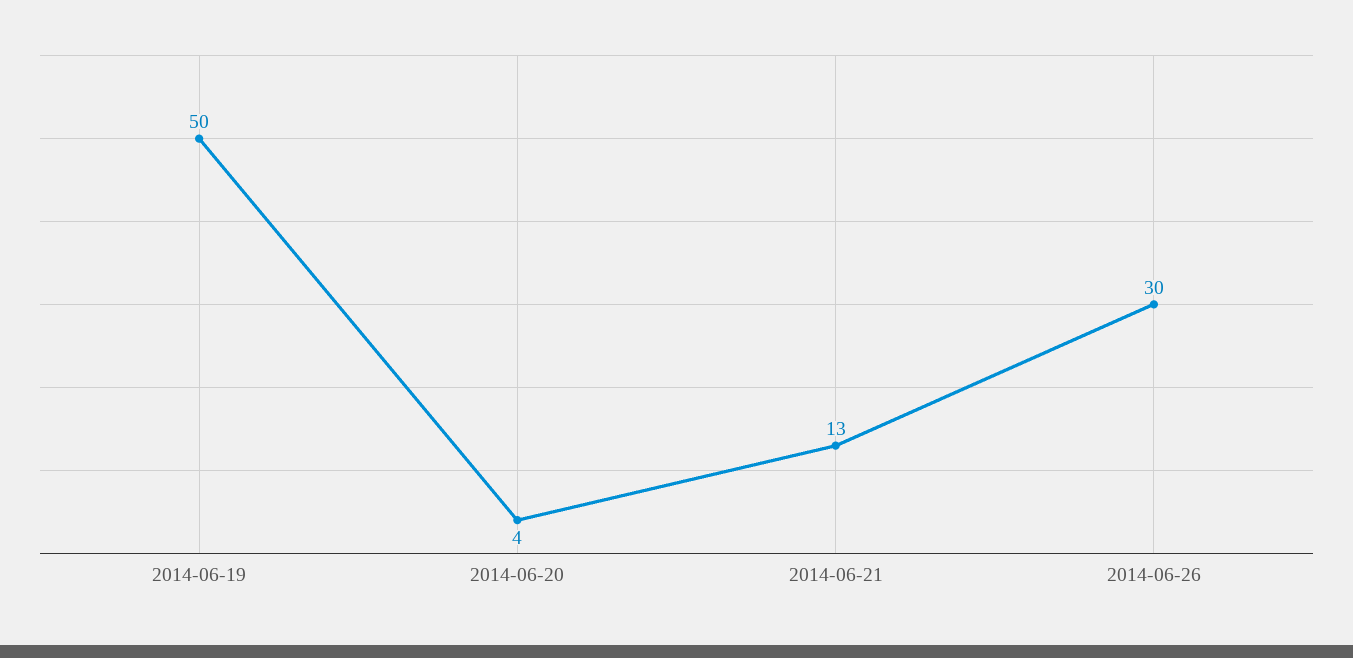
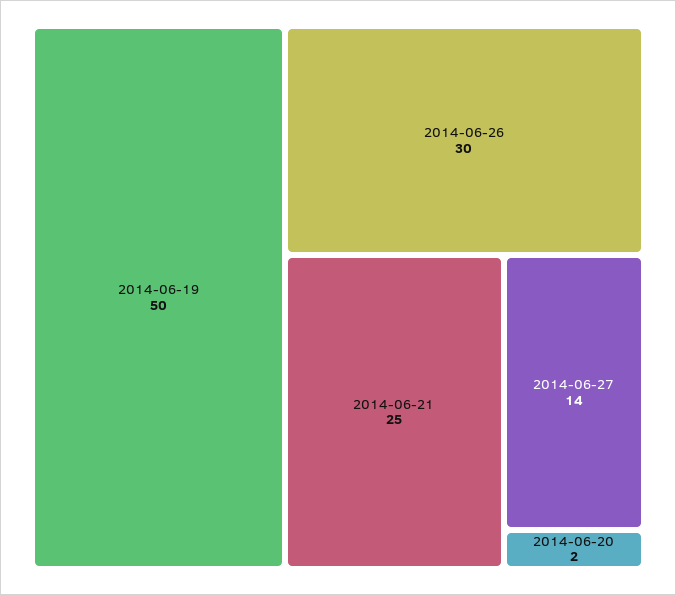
2014-06-20: 4 -> 2
2014-06-21: 13 -> 25
2014-06-27: none -> 14

